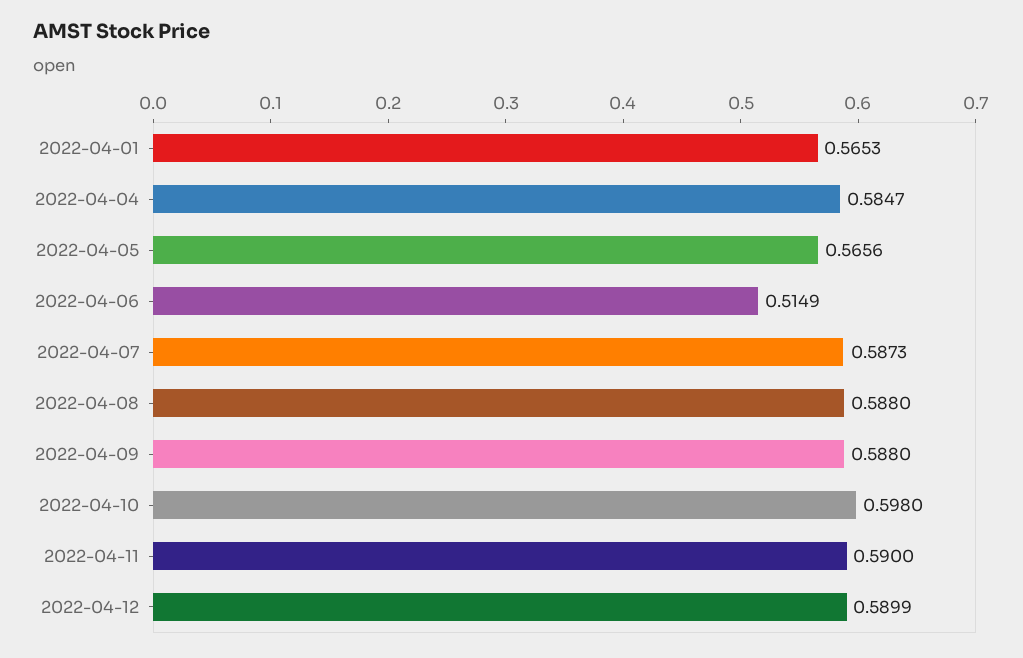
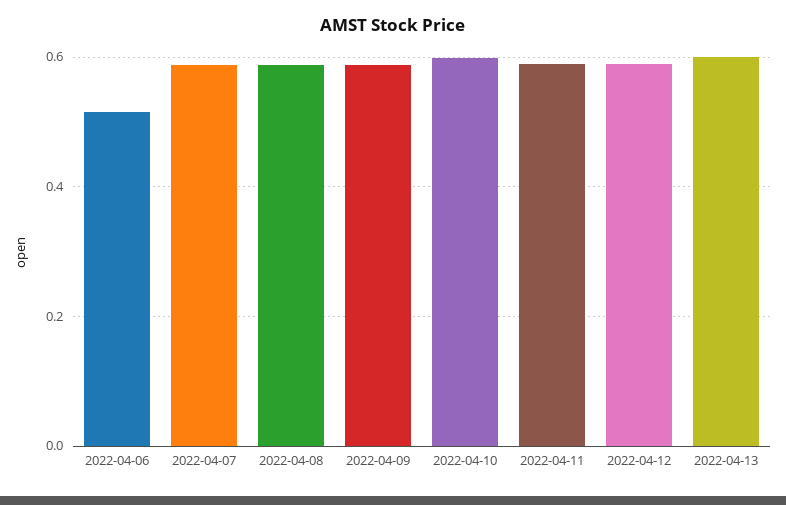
2022-04-01: 0.5653 -> none
2022-04-04: 0.5847 -> none
2022-04-05: 0.5656 -> none
2022-04-13: none -> 0.6

